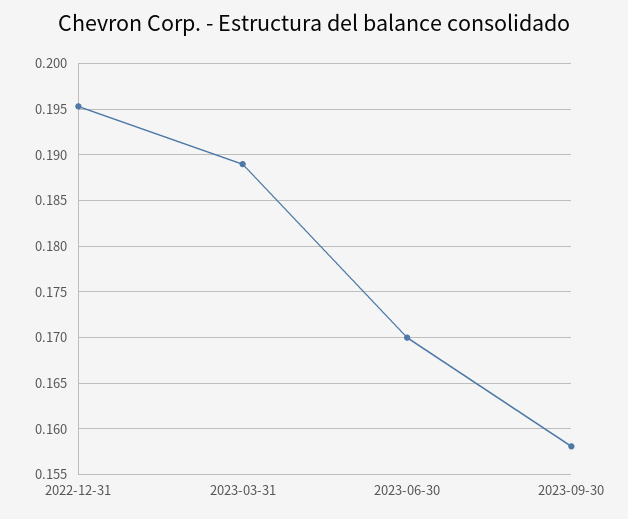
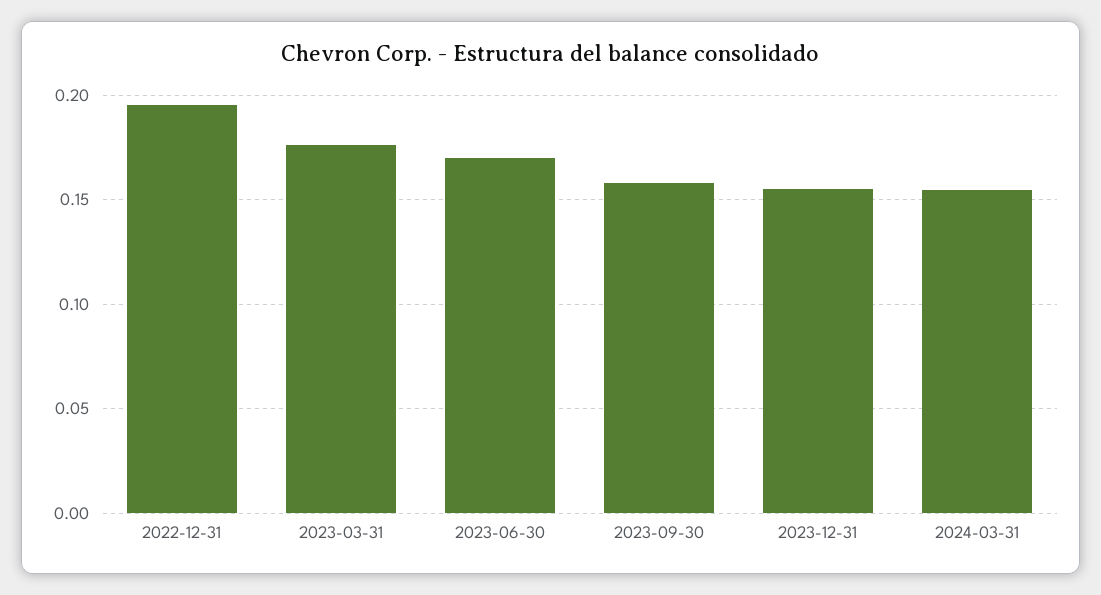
2023-03-31: 0.189 -> 0.175
2023-12-31: none -> 0.155
2024-03-31: none -> 0.155

